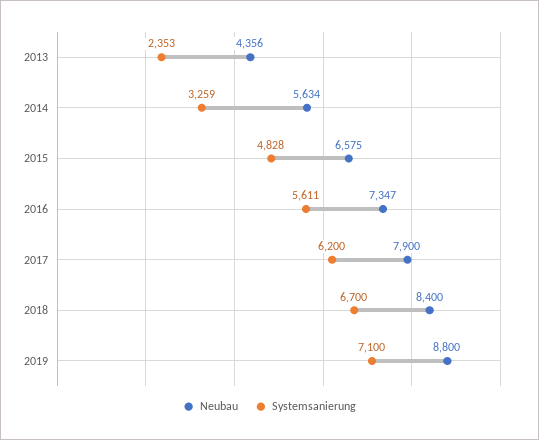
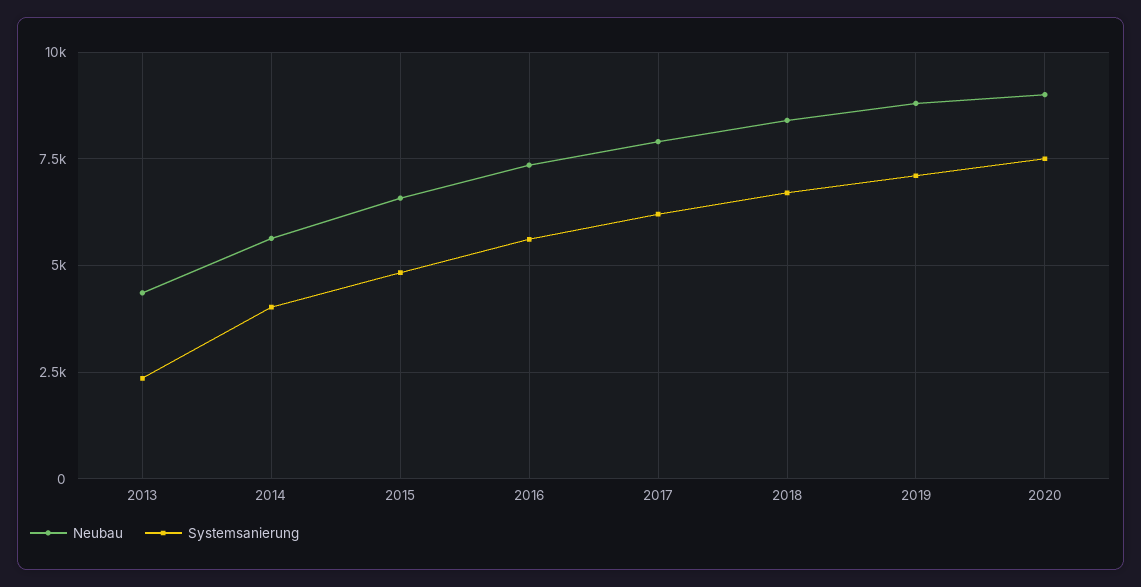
Systemsanierung, 2014: 3259 -> 4000
Neubau, 2020: none -> 9000
Systemsanierung, 2020: none -> 7500

